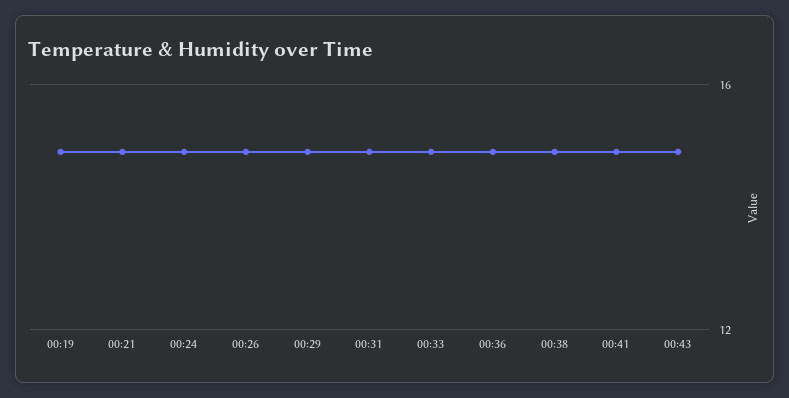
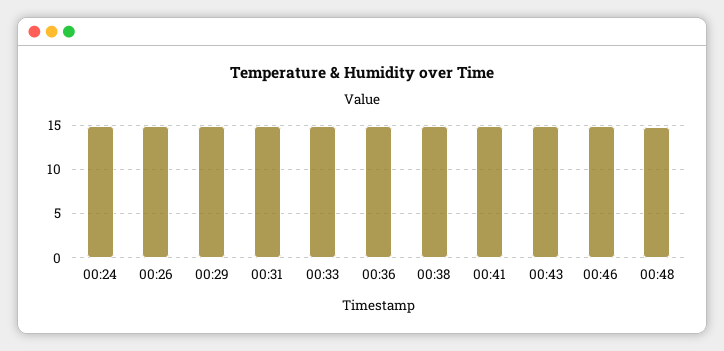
00:19: 15 -> none
00:21: 15 -> none
00:46: none -> 15
00:48: none -> 15

